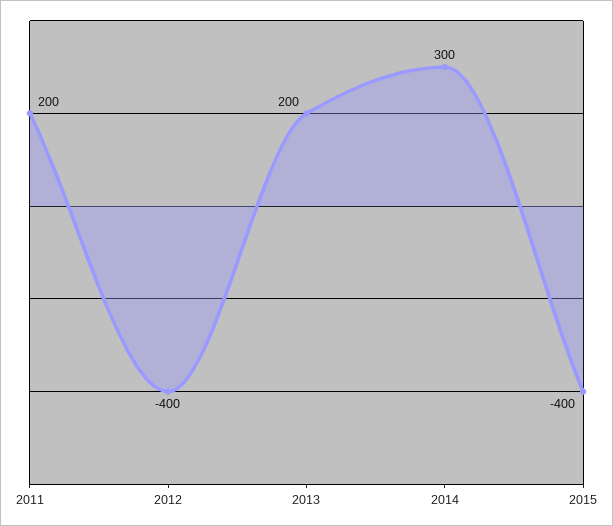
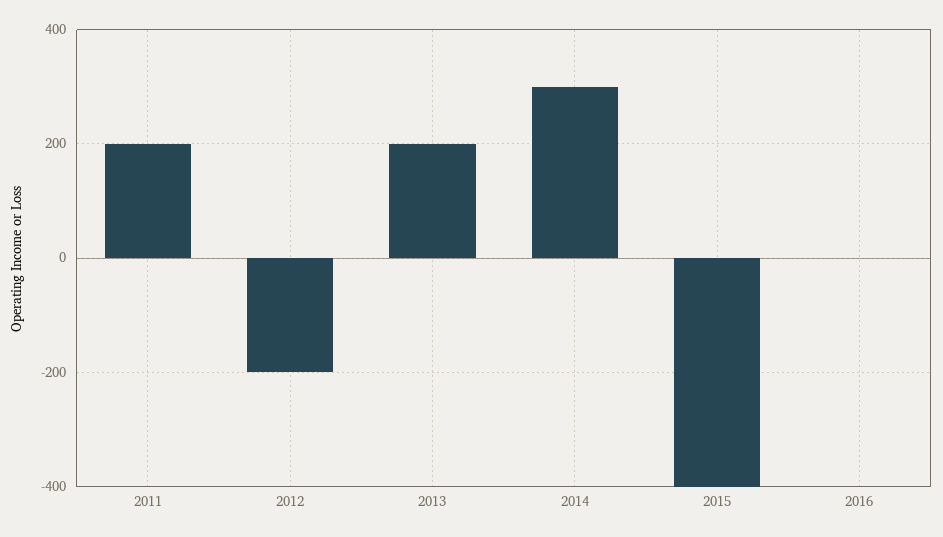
2012: -400 -> -200
2016: none -> 0

